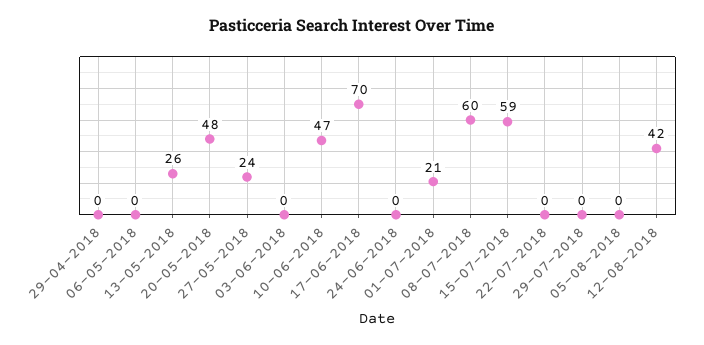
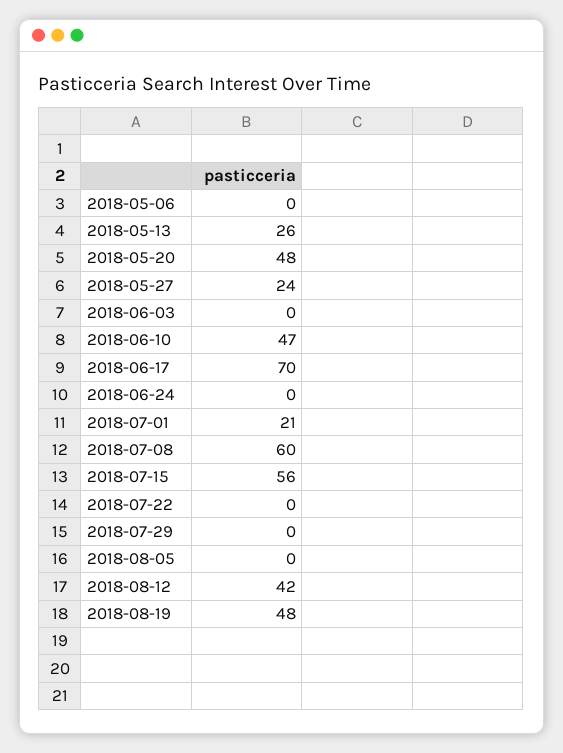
29-04-2018: 0 -> none
15-07-2018: 59 -> 56
2018-08-19: none -> 48

